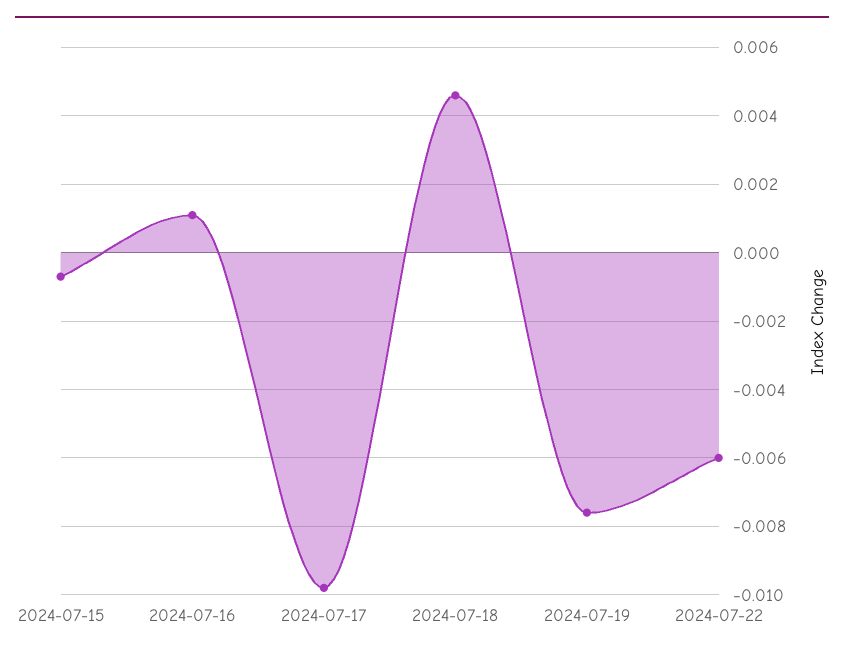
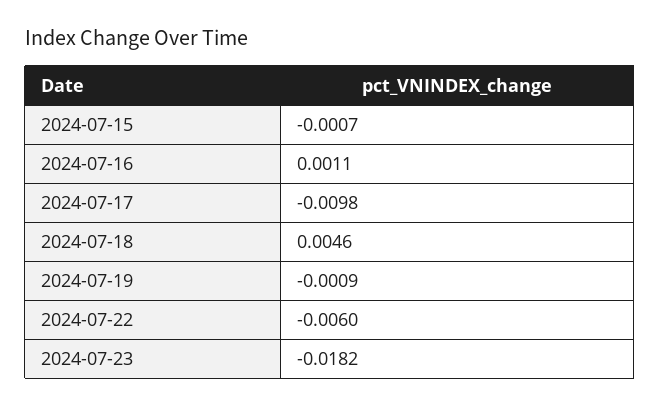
2024-07-19: -0.0075 -> -0.0009
2024-07-23: none -> -0.0182

